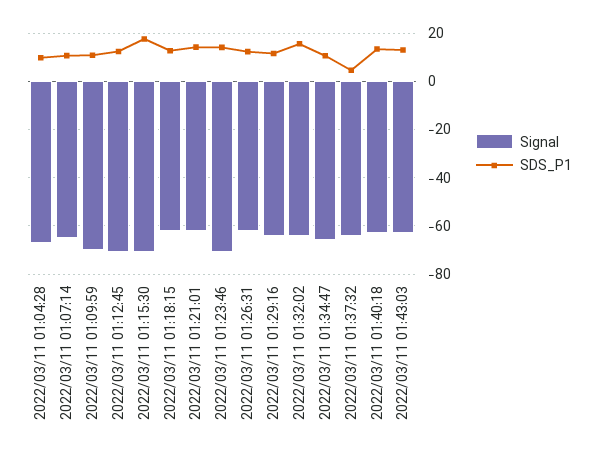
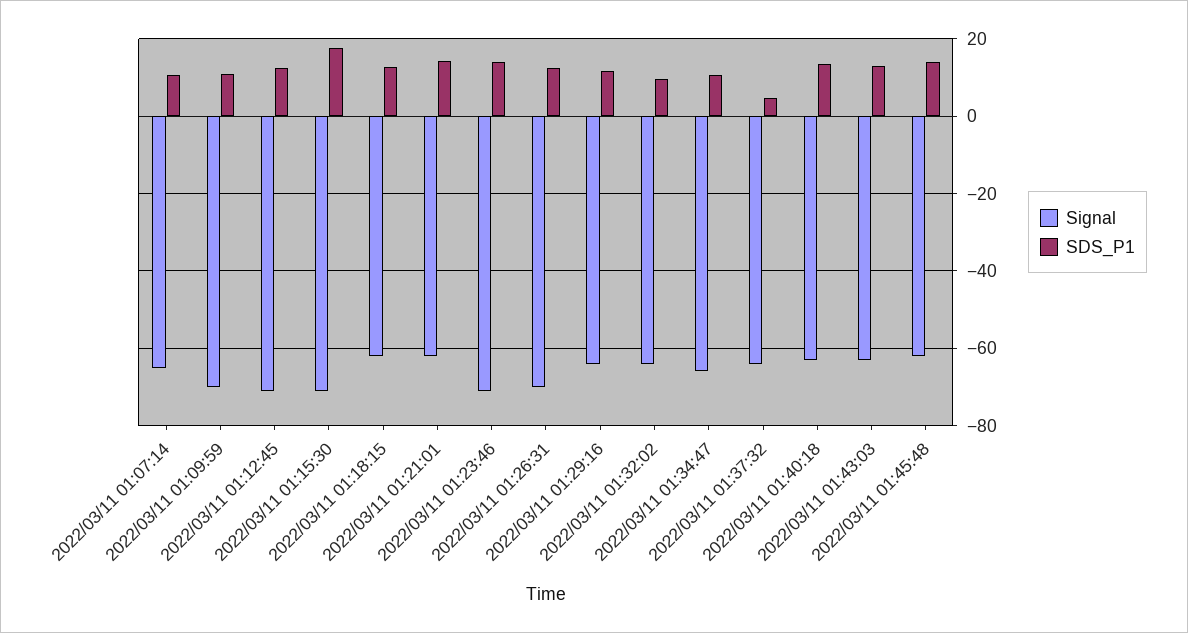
Signal, 2022/03/11 01:04:28: -67.5 -> none
SDS_P1, 2022/03/11 01:04:28: 10 -> none
Signal, 2022/03/11 01:26:31: -62.5 -> -70
SDS_P1, 2022/03/11 01:32:02: 15 -> 10
Signal, 2022/03/11 01:45:48: none -> -62
SDS_P1, 2022/03/11 01:45:48: none -> 14

